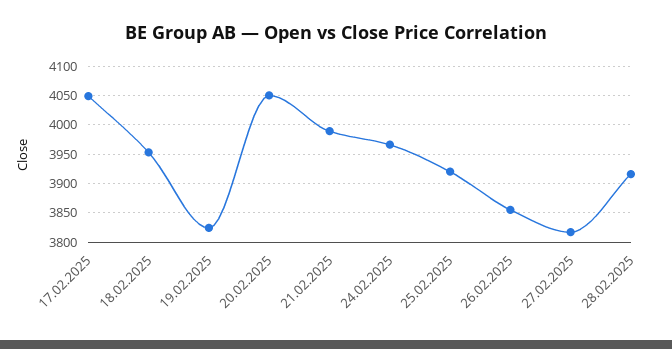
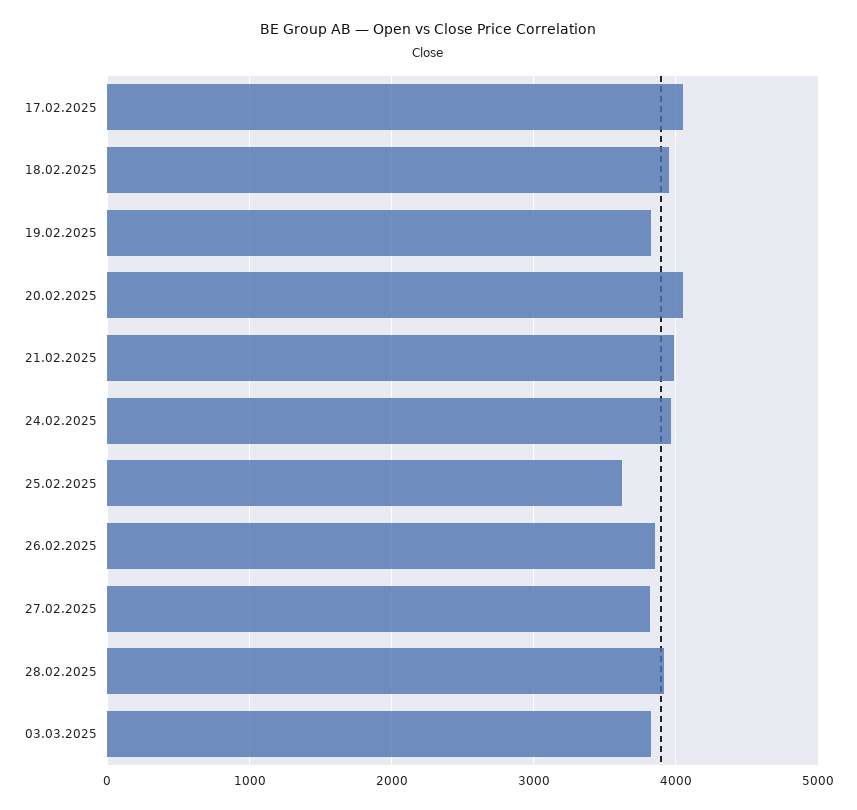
25.02.2025: 3925 -> 3600
03.03.2025: none -> 3800

